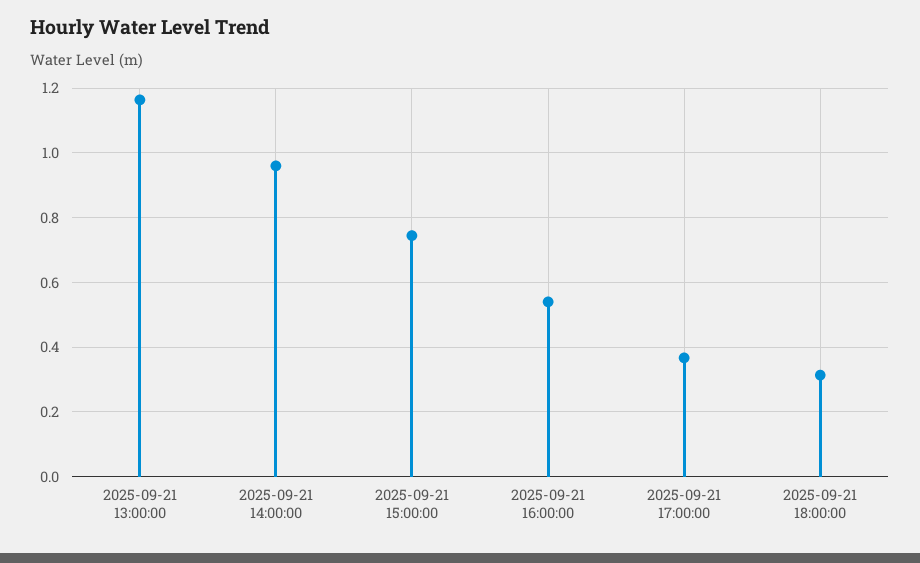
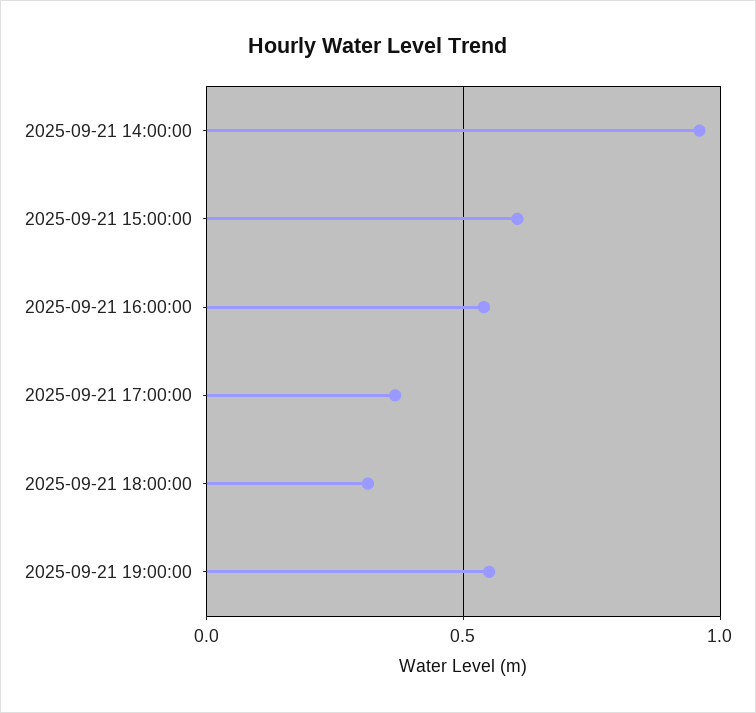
2025-09-21 13:00:00: 1.16 -> none
2025-09-21 15:00:00: 0.74 -> 0.6
2025-09-21 19:00:00: none -> 0.55

